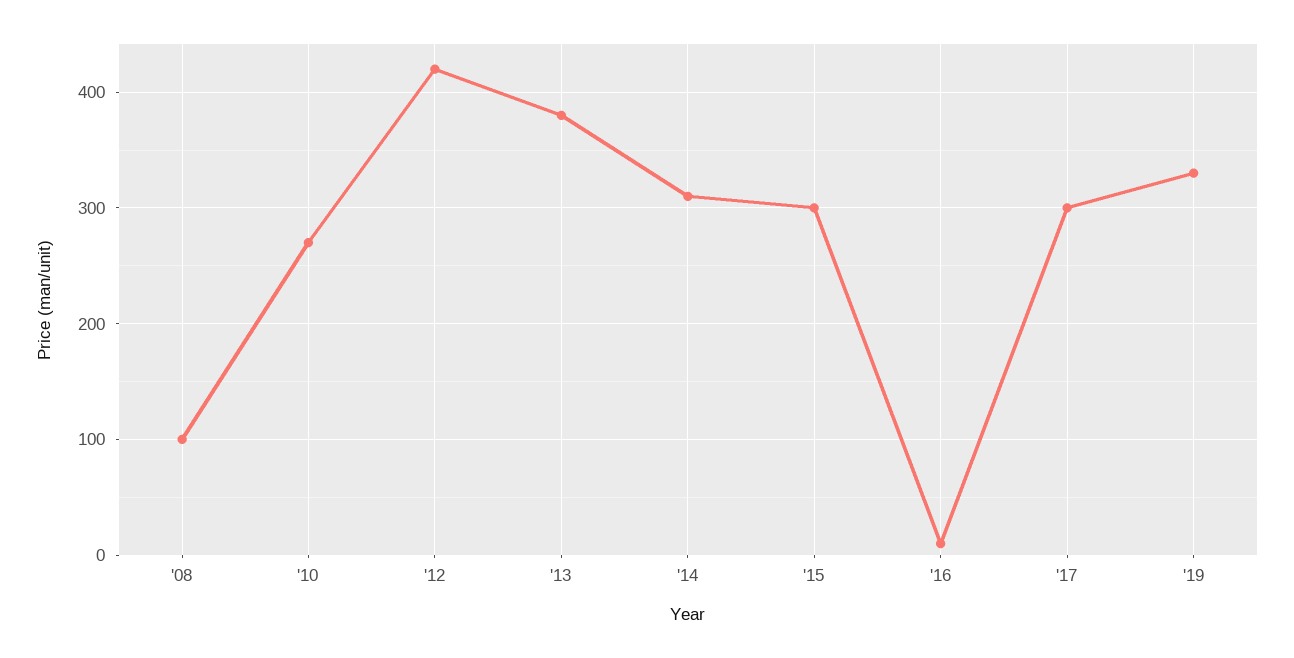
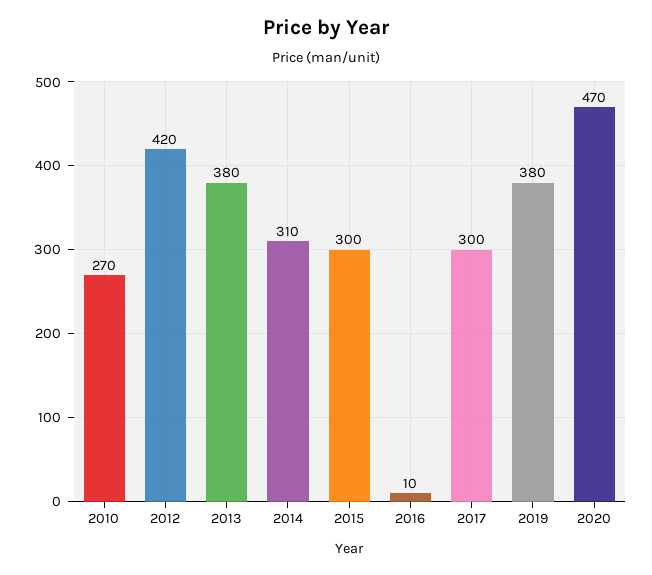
'08: 100 -> none
'19: 330 -> 380
2020: none -> 470

